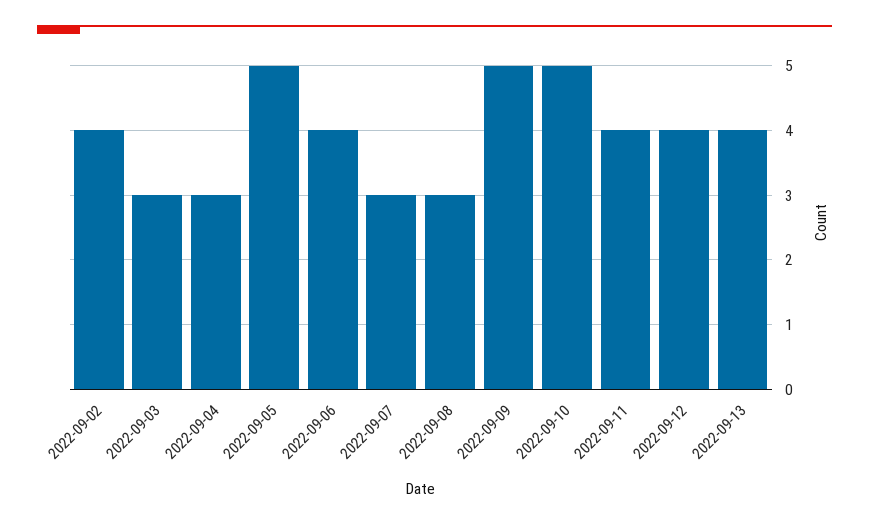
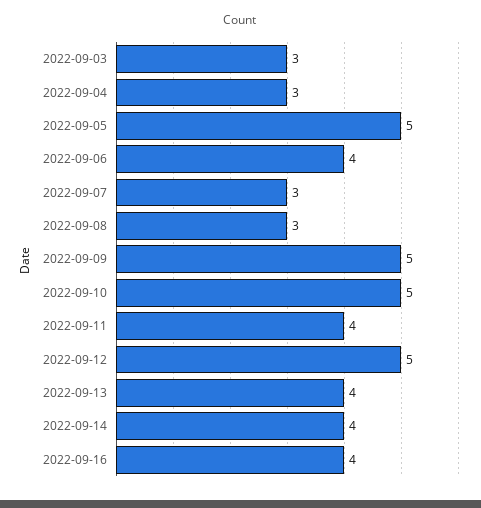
2022-09-02: 4 -> none
2022-09-12: 4 -> 5
2022-09-14: none -> 4
2022-09-16: none -> 4

